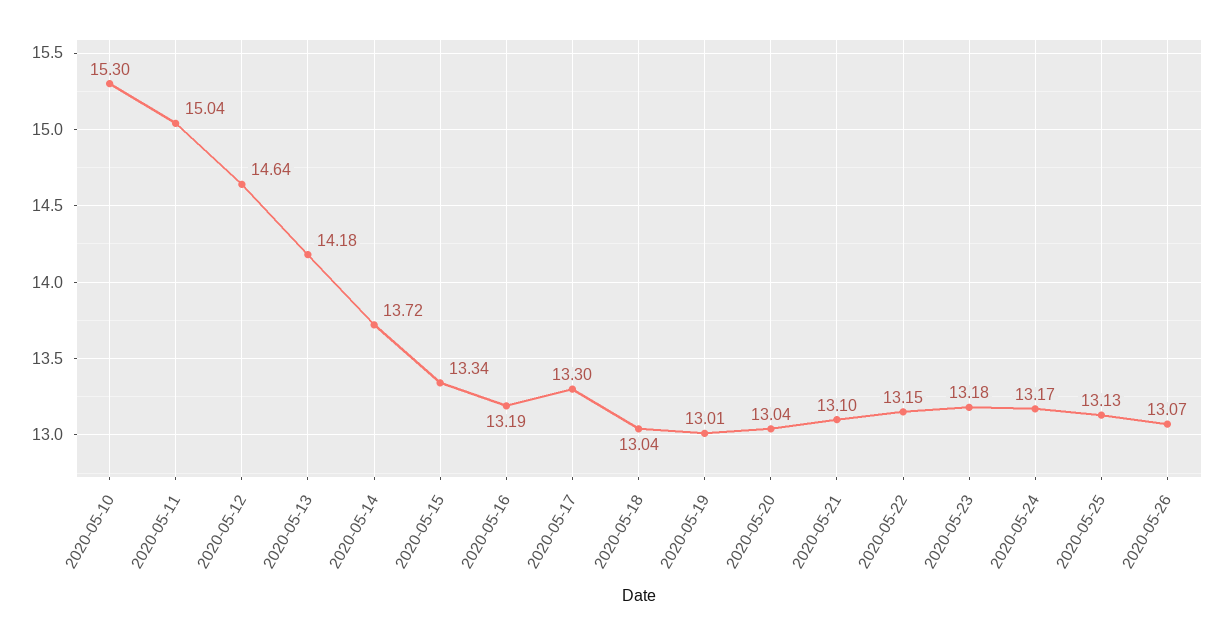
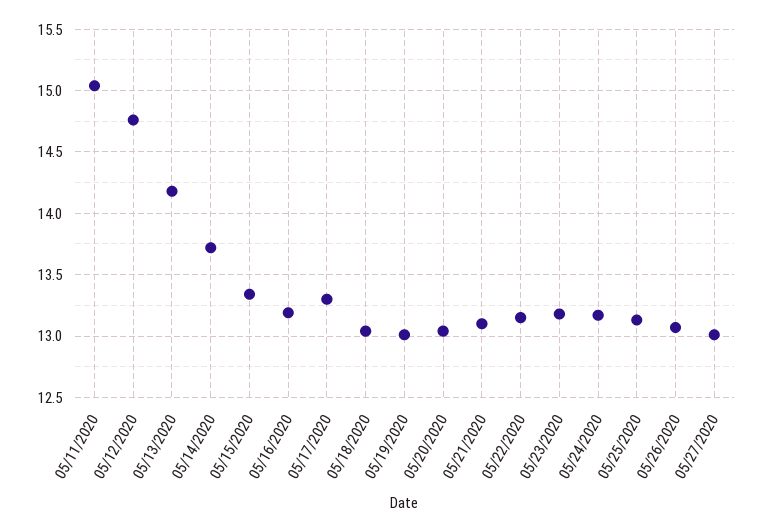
2020-05-10: 15.3 -> none
2020-05-12: 14.64 -> 14.75
05/27/2020: none -> 13

